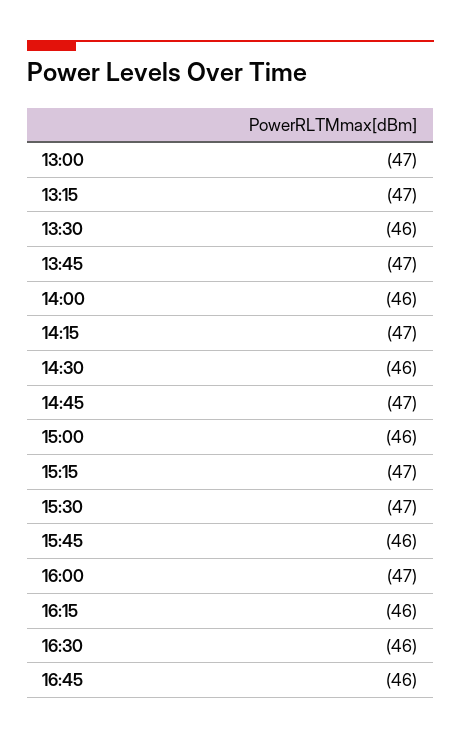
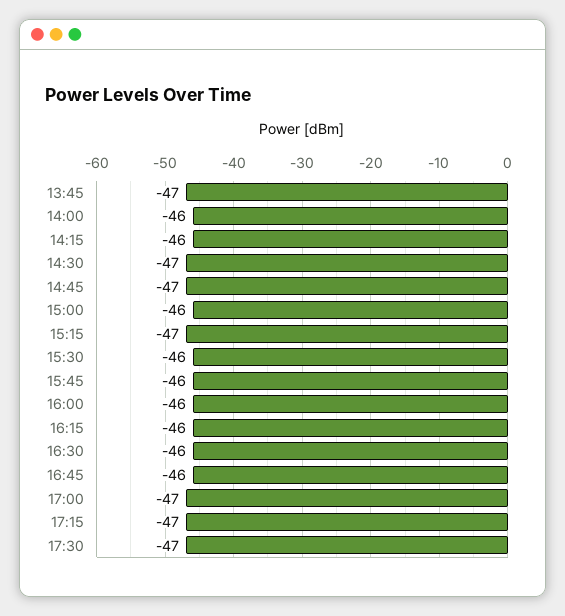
13:00: -47 -> none
13:15: -47 -> none
13:30: -46 -> none
14:15: -47 -> -46
14:30: -46 -> -47
15:30: -47 -> -46
16:00: -47 -> -46
17:00: none -> -47
17:15: none -> -47
17:30: none -> -47

